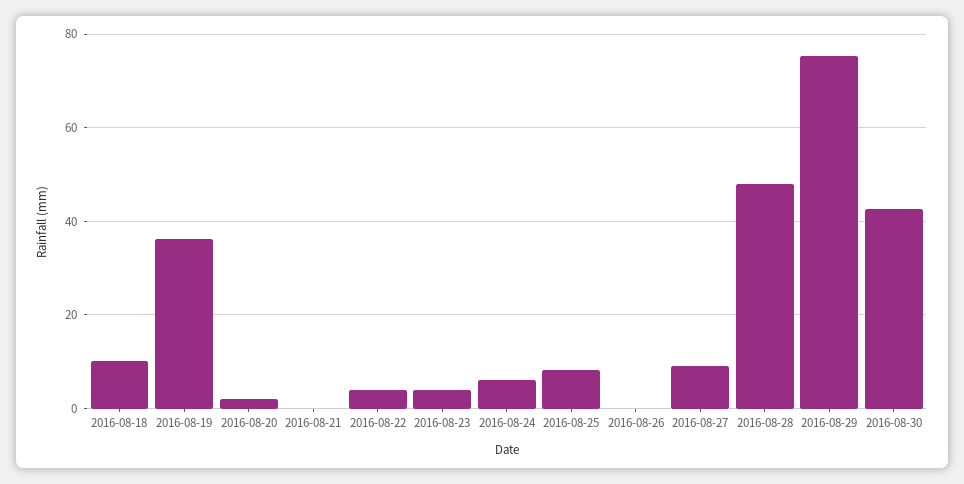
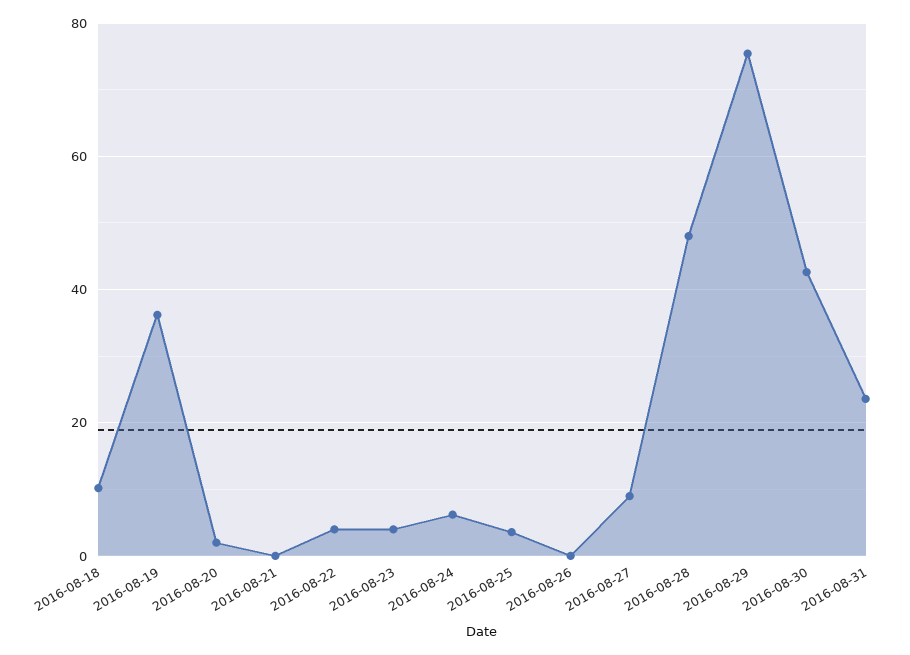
2016-08-25: 8 -> 4
2016-08-31: none -> 24

